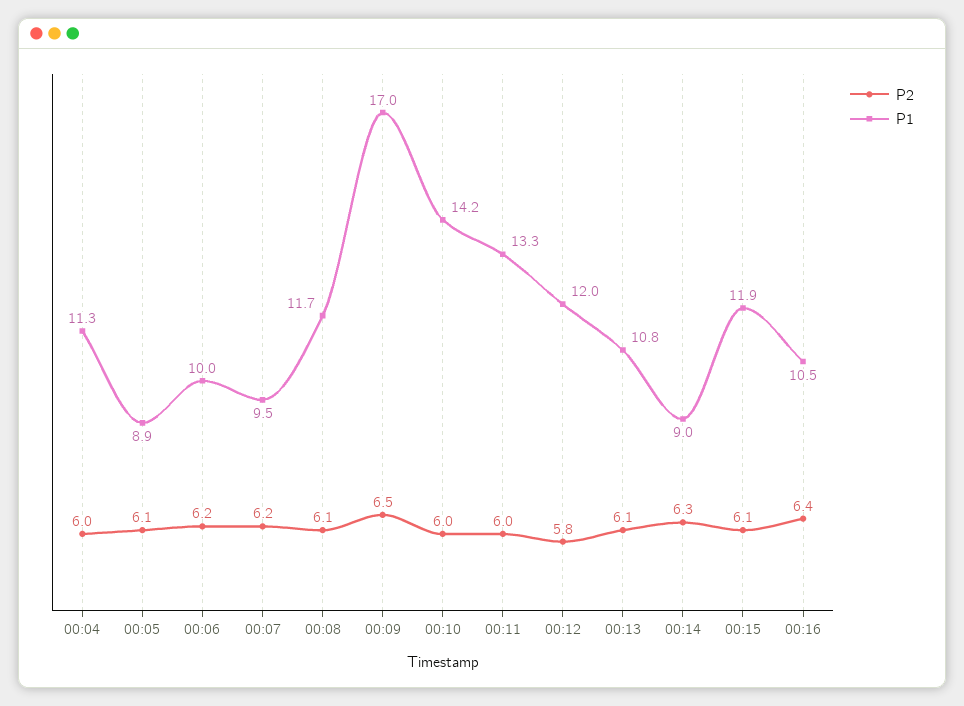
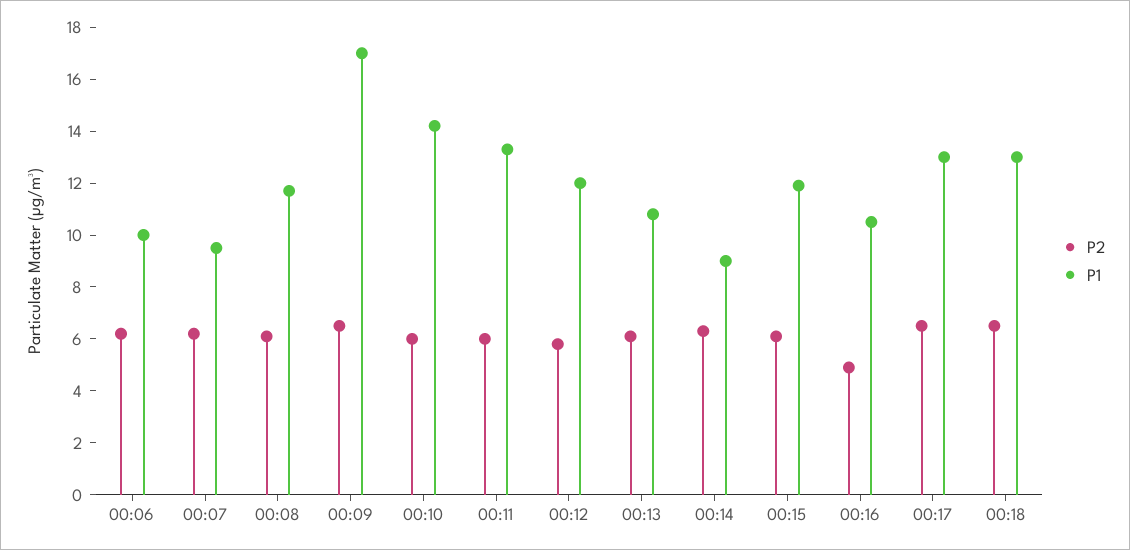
P2, 00:04: 6 -> none
P1, 00:04: 11.3 -> none
P2, 00:05: 6.1 -> none
P1, 00:05: 8.9 -> none
P2, 00:16: 6.4 -> 5
P2, 00:17: none -> 6.5
P1, 00:17: none -> 13
P2, 00:18: none -> 6.5
P1, 00:18: none -> 13

